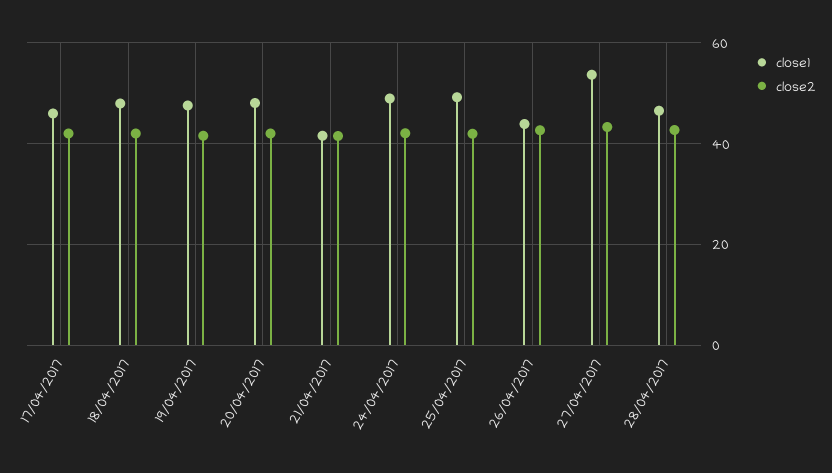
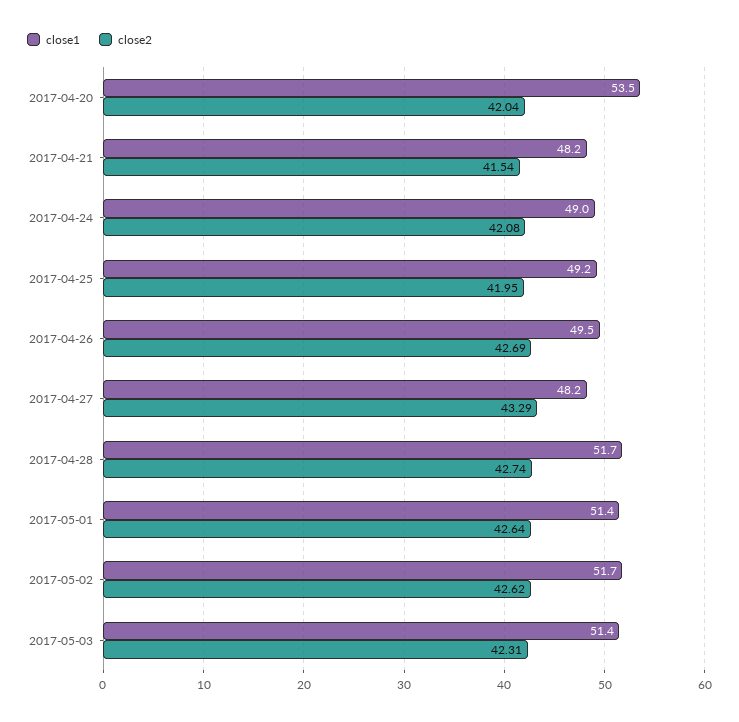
close1, 17/04/2017: 46 -> none
close2, 17/04/2017: 42 -> none
close1, 18/04/2017: 48 -> none
close2, 18/04/2017: 42 -> none
close1, 19/04/2017: 48 -> none
close2, 19/04/2017: 42 -> none
close1, 20/04/2017: 48 -> 53.5
close1, 21/04/2017: 42 -> 48.2
close1, 26/04/2017: 44 -> 49.5
close1, 27/04/2017: 54 -> 48.2
close1, 28/04/2017: 46 -> 51.7
close1, 2017-05-01: none -> 51.4
close2, 2017-05-01: none -> 42.64
close1, 2017-05-02: none -> 51.7
close2, 2017-05-02: none -> 42.62
close1, 2017-05-03: none -> 51.4
close2, 2017-05-03: none -> 42.31

